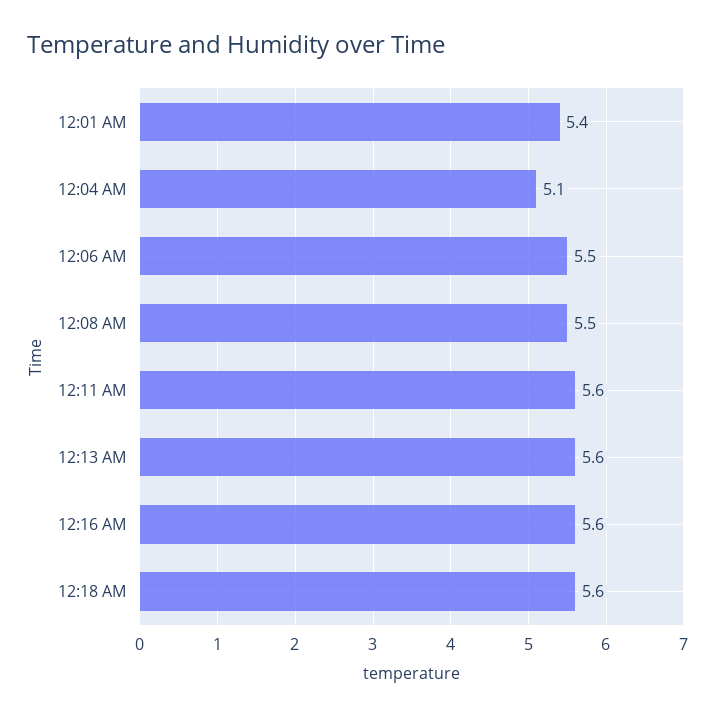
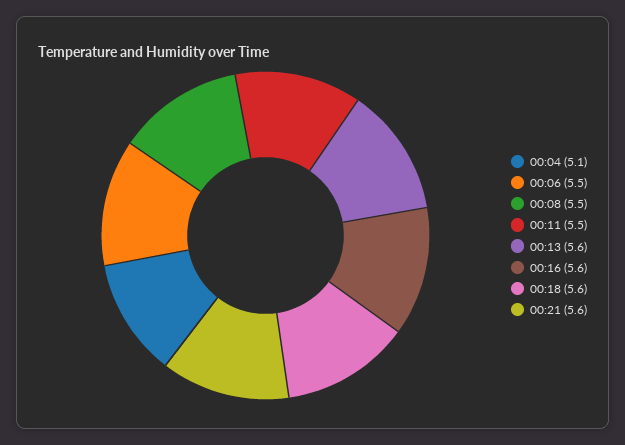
12:01 AM: 5.4 -> none
12:11 AM: 5.6 -> 5.5
00:21: none -> 5.6

